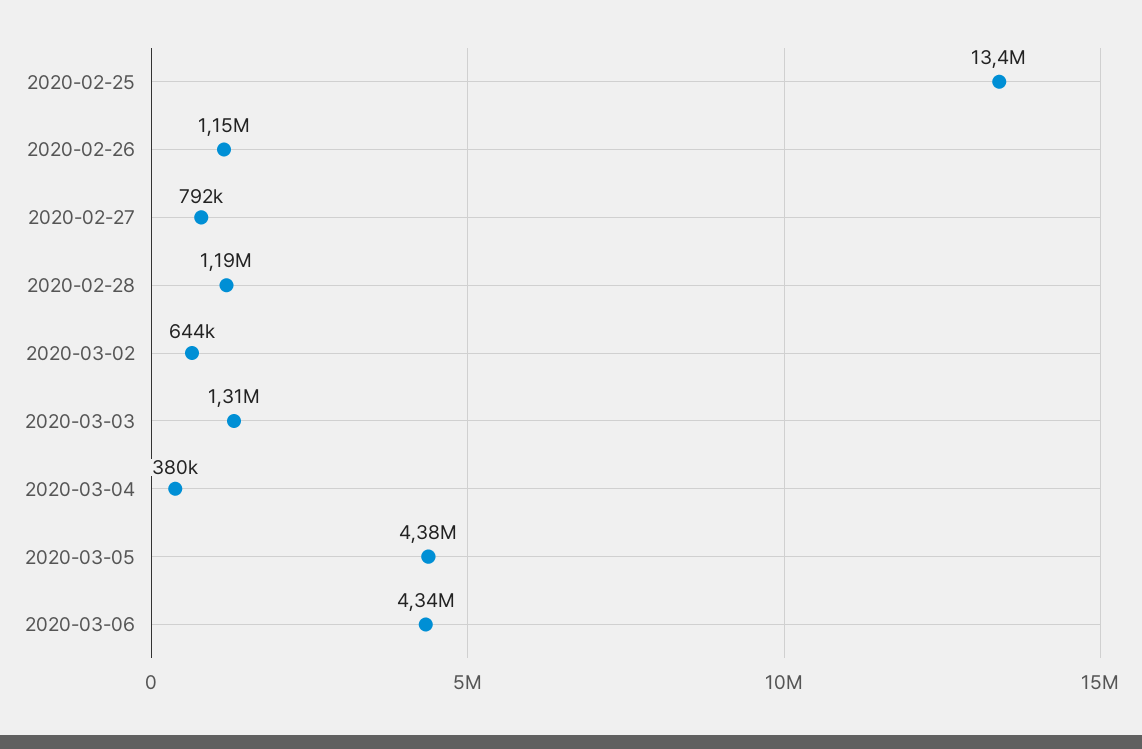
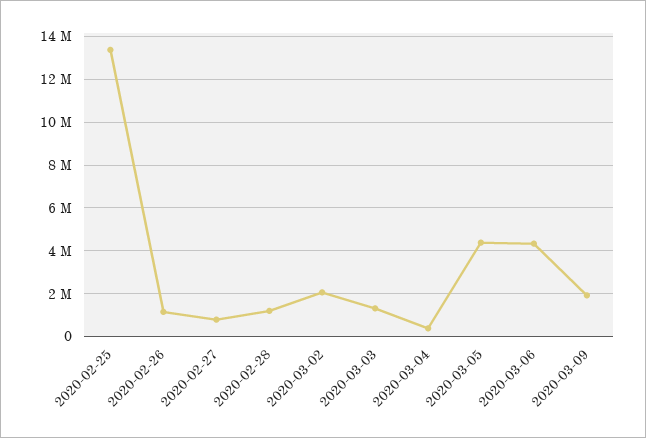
2020-03-02: 644000 -> 2000000
2020-03-09: none -> 2000000

